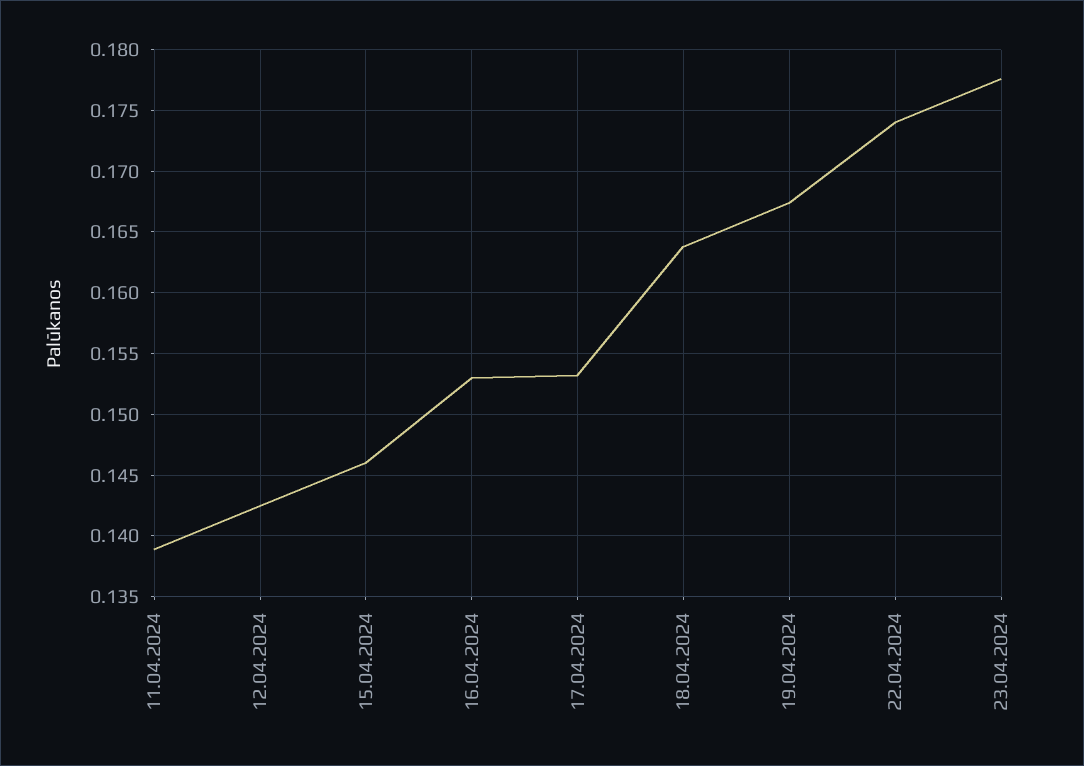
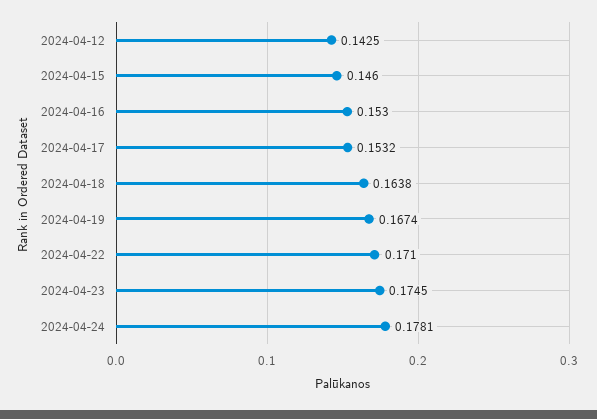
11.04.2024: 0.139 -> none
22.04.2024: 0.174 -> 0.171
23.04.2024: 0.1775 -> 0.1745
2024-04-24: none -> 0.1781

